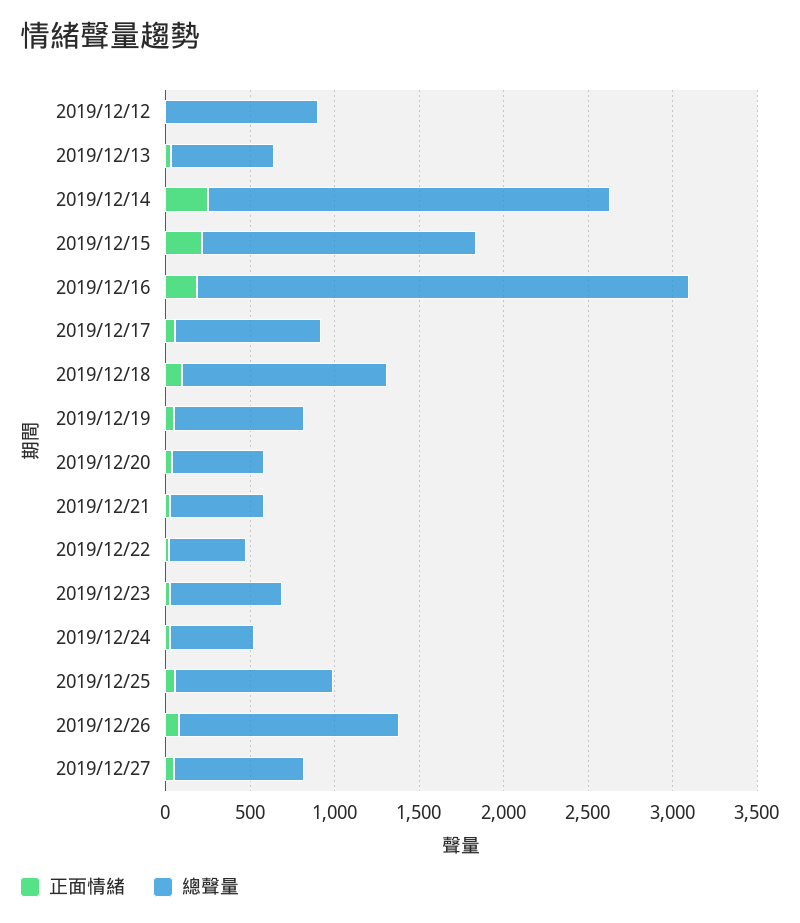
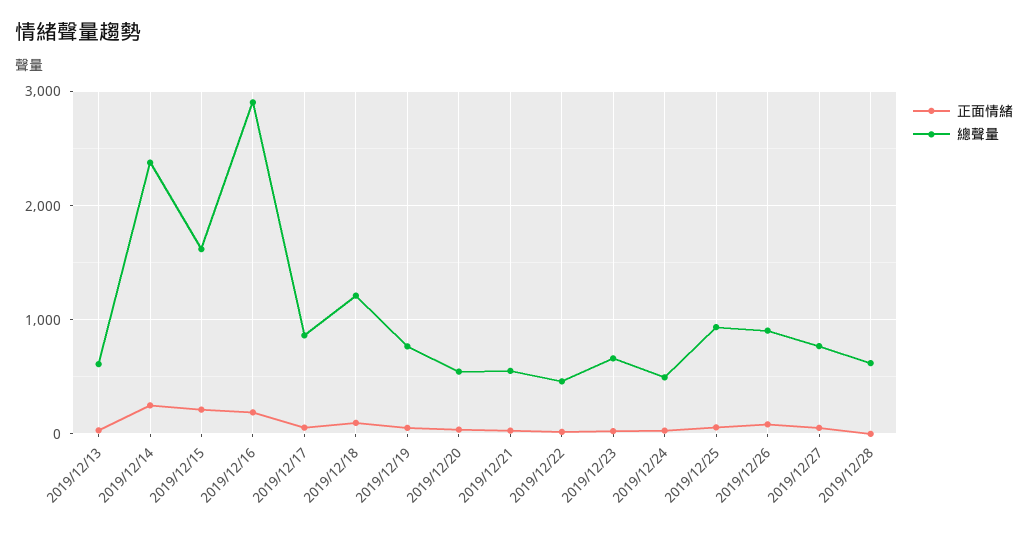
正面情緒, 2019/12/12: 0 -> none
總聲量, 2019/12/12: 900 -> none
總聲量, 2019/12/26: 1300 -> 900
正面情緒, 2019/12/28: none -> 0
總聲量, 2019/12/28: none -> 600

